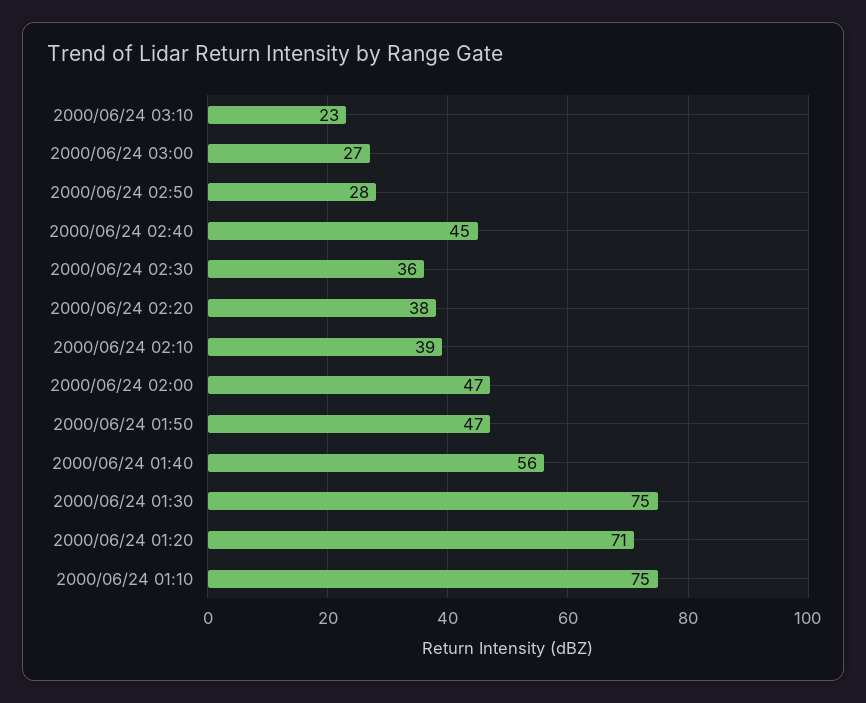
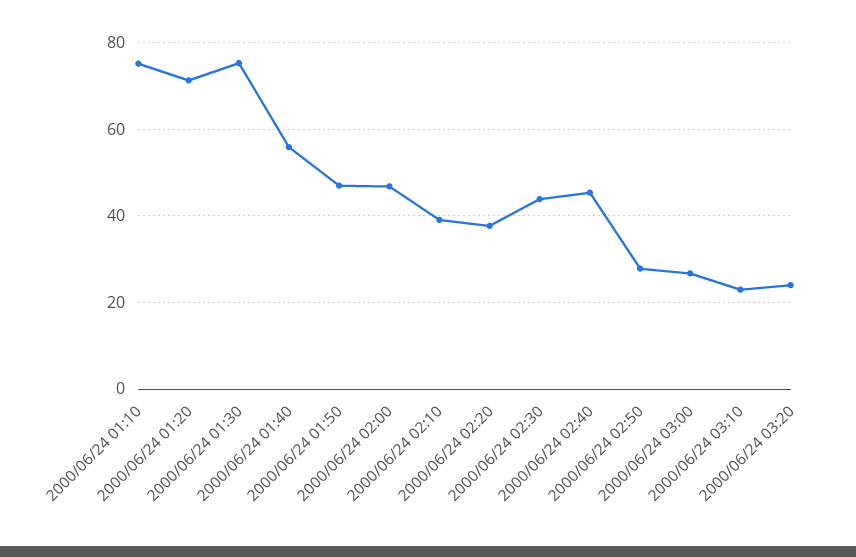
2000/06/24 02:30: 36 -> 44
2000/06/24 03:20: none -> 24

